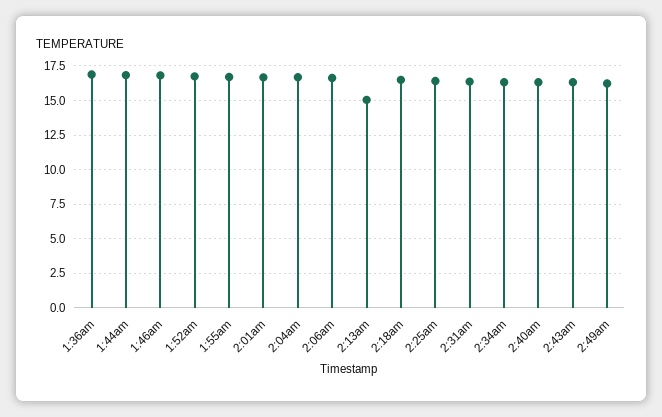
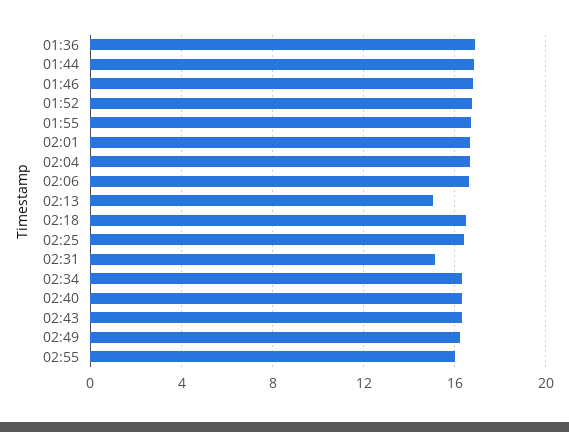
2:31am: 16.5 -> 15
02:55: none -> 16

